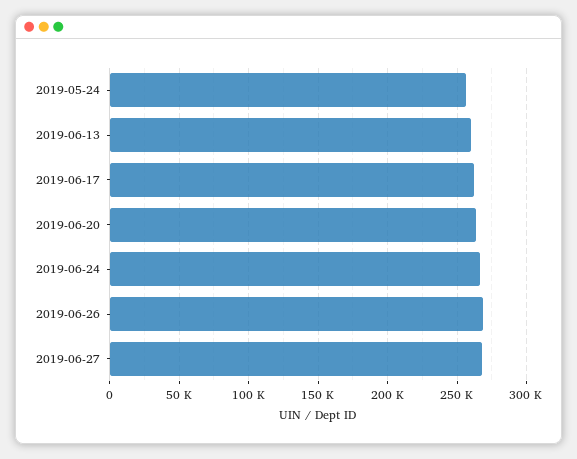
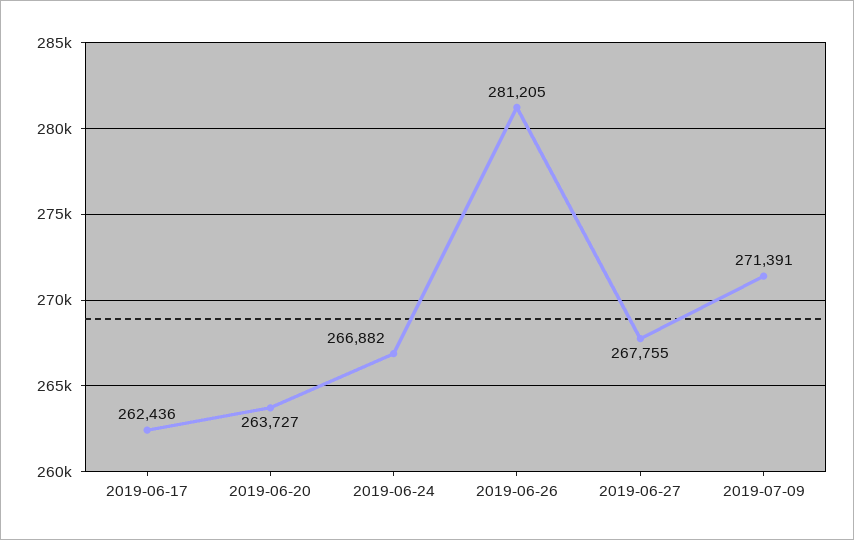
2019-05-24: 255000 -> none
2019-06-13: 260000 -> none
2019-06-26: 270000 -> 281205
2019-07-09: none -> 271391

